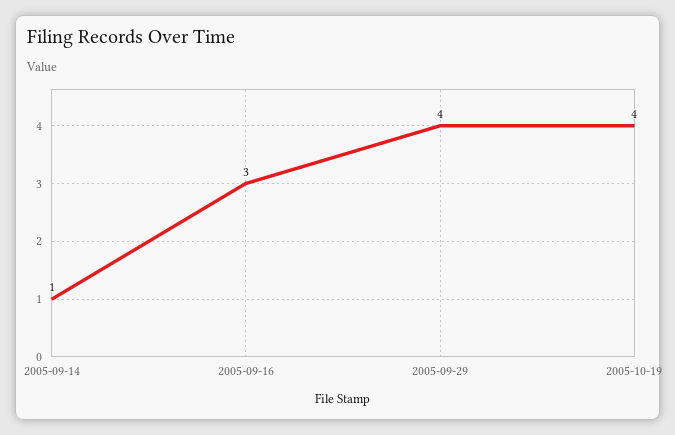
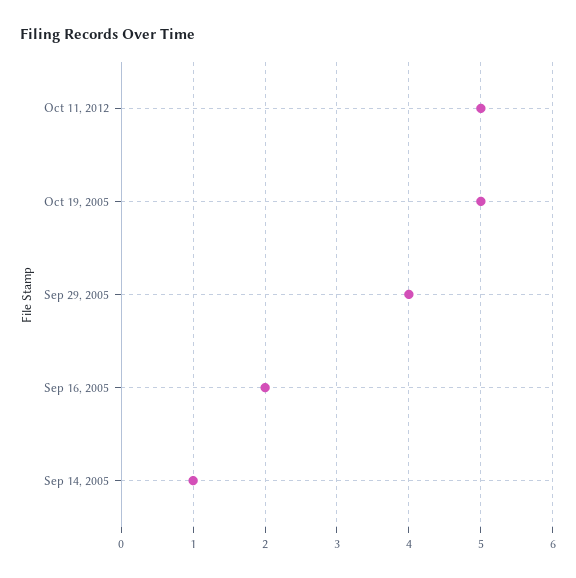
2005-09-16: 3 -> 2
2005-10-19: 4 -> 5
Oct 11, 2012: none -> 5

